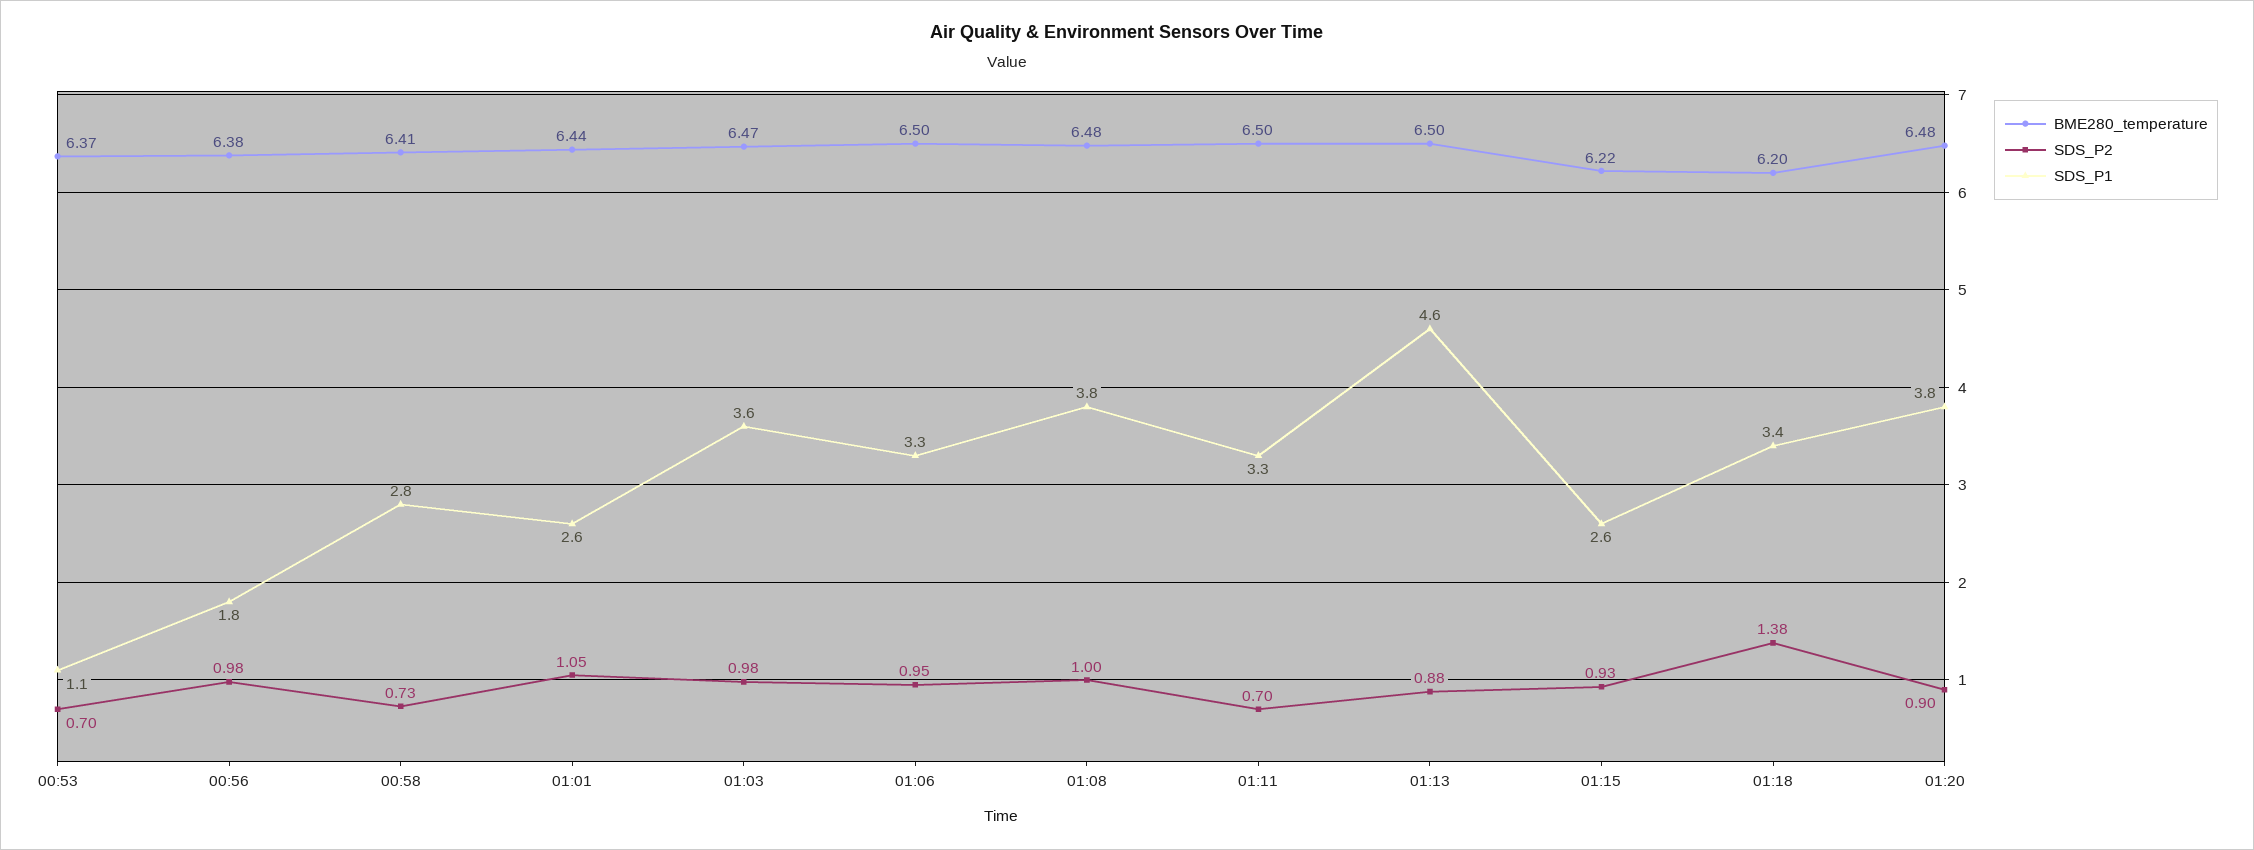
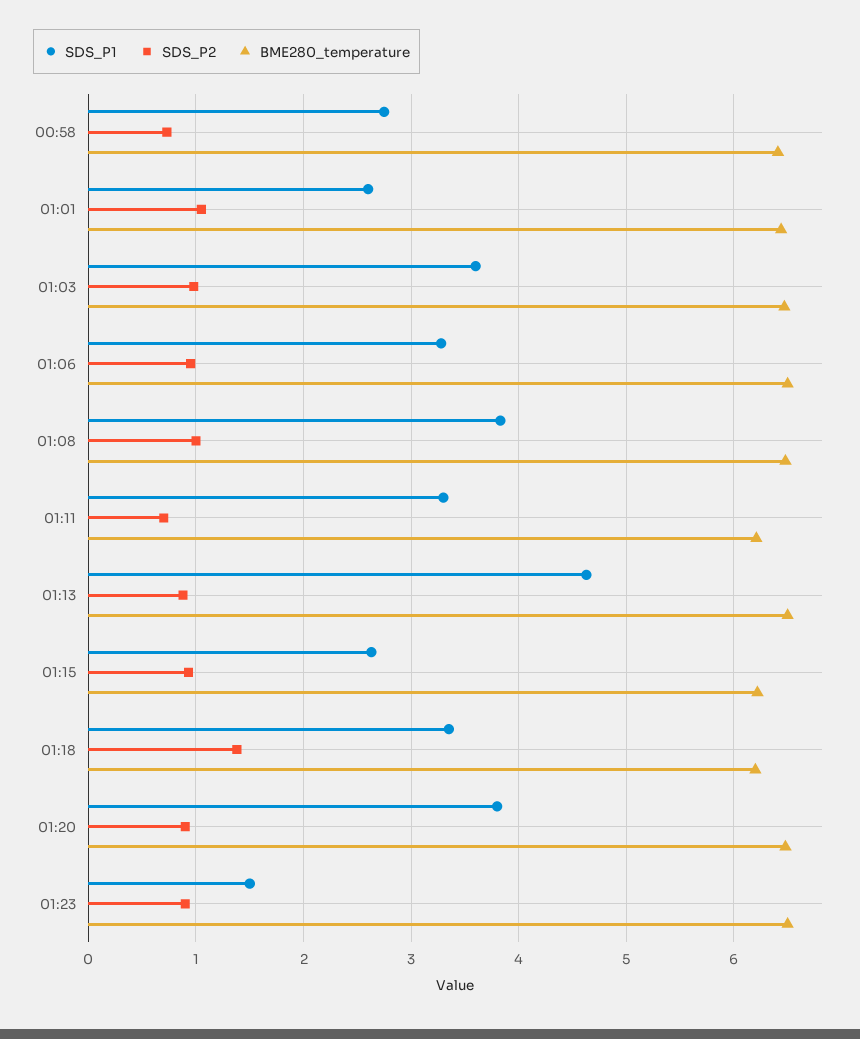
BME280_temperature, 00:53: 6.37 -> none
SDS_P2, 00:53: 0.7 -> none
SDS_P1, 00:53: 1.1 -> none
BME280_temperature, 00:56: 6.38 -> none
SDS_P2, 00:56: 0.98 -> none
SDS_P1, 00:56: 1.8 -> none
BME280_temperature, 01:11: 6.5 -> 6.2
SDS_P1, 01:23: none -> 1.5
SDS_P2, 01:23: none -> 0.9
BME280_temperature, 01:23: none -> 6.5

